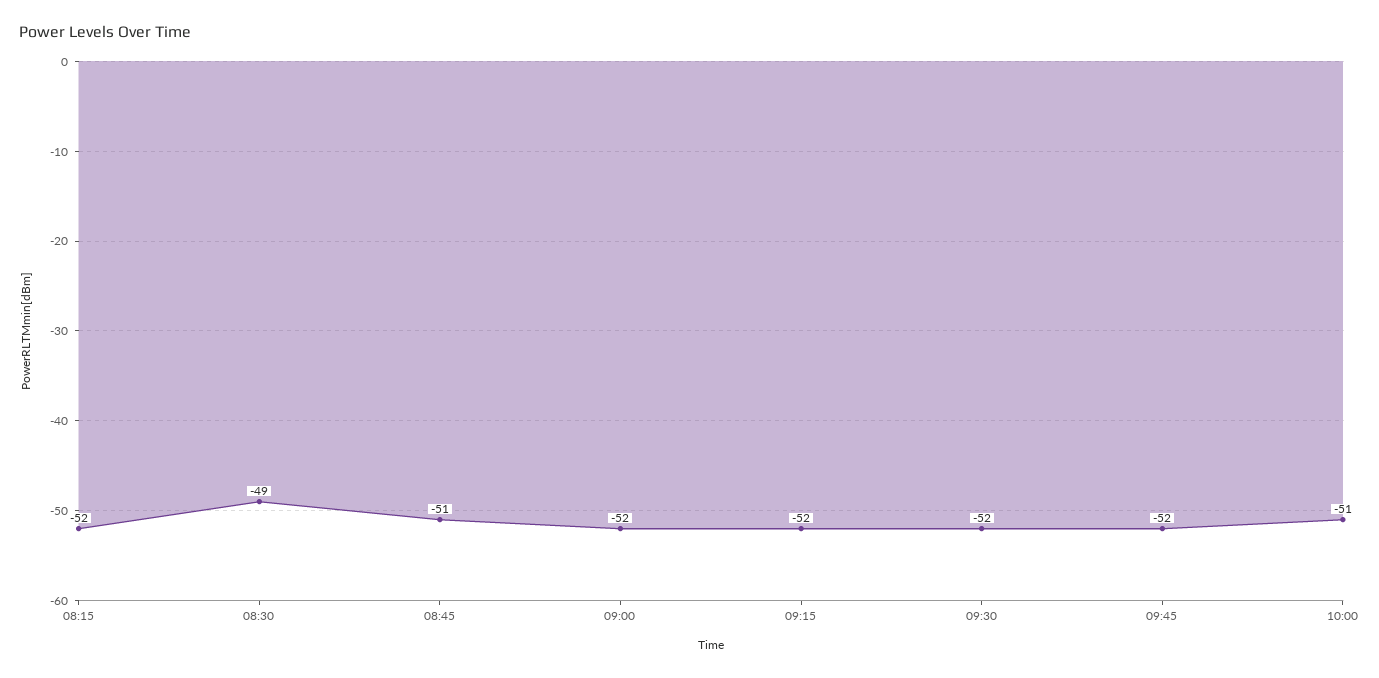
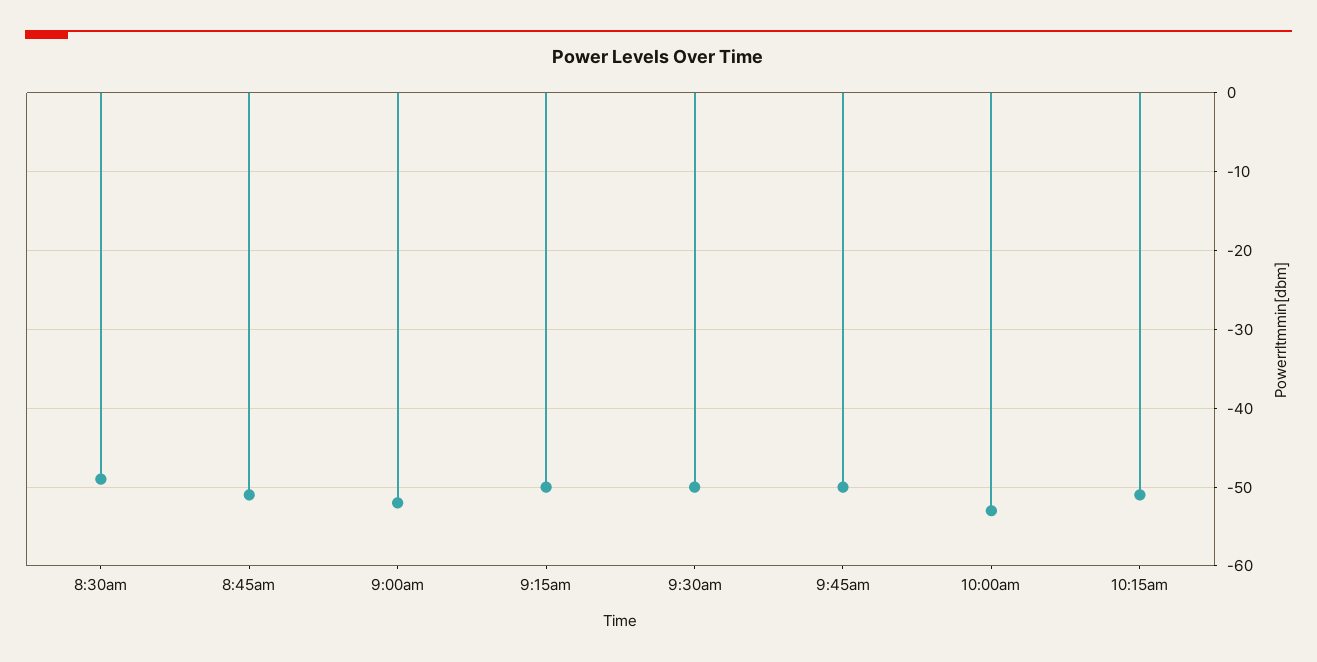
08:15: -52 -> none
09:15: -52 -> -50
09:30: -52 -> -50
09:45: -52 -> -50
10:00: -51 -> -53
10:15am: none -> -51

